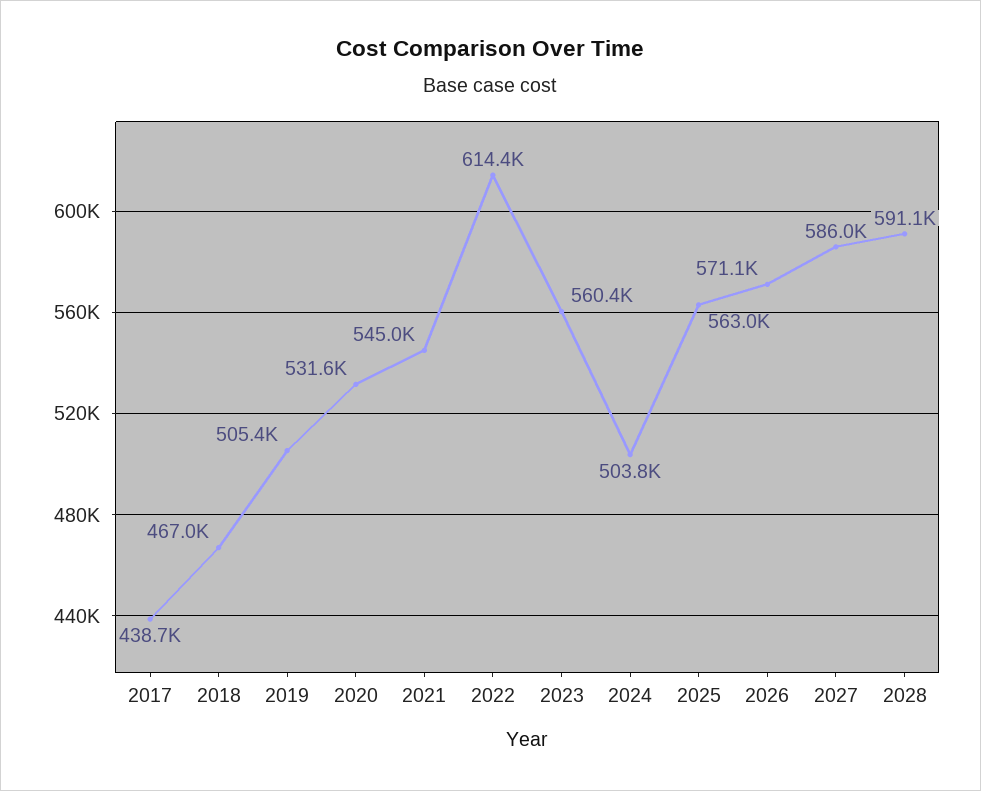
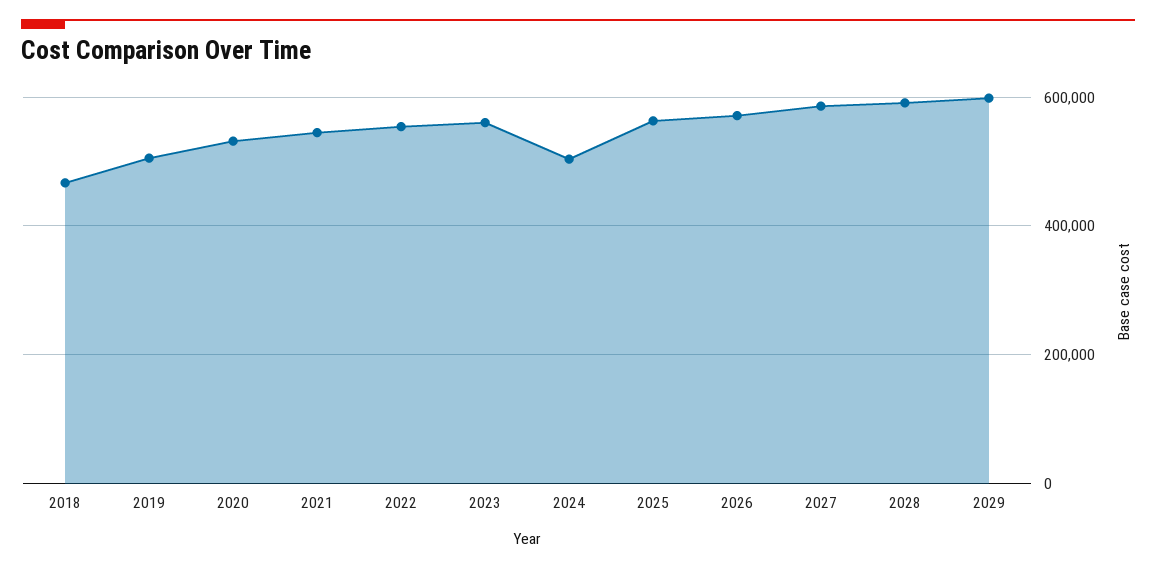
2017: 438700 -> none
2022: 614400 -> 560000
2029: none -> 600000

